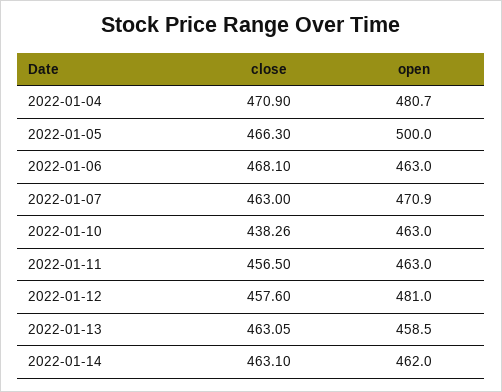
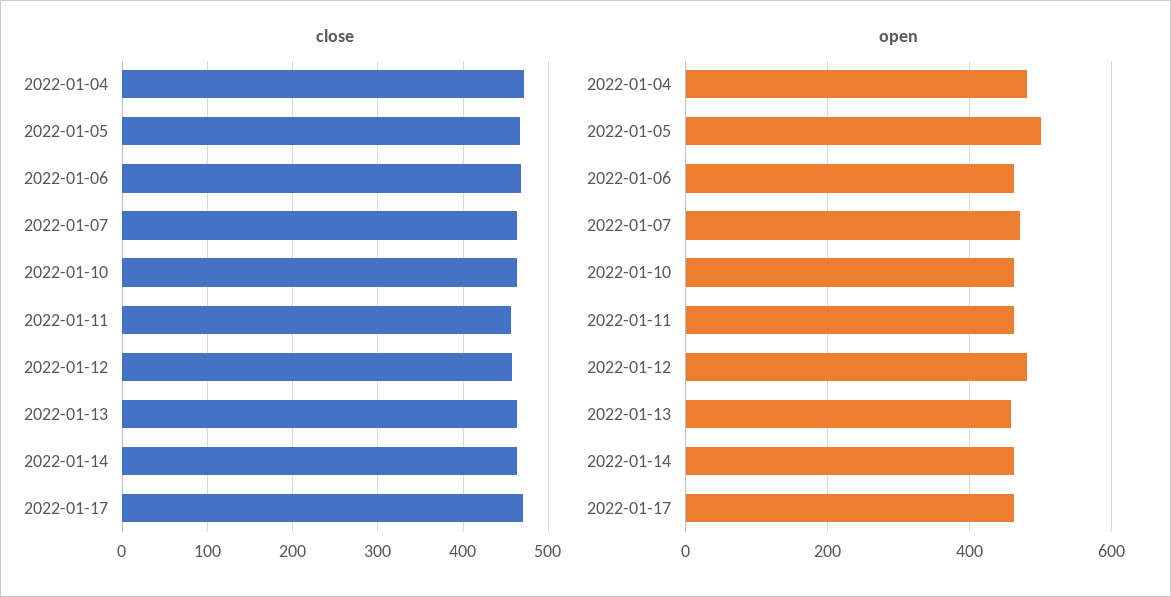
close, 2022-01-10: 438.26 -> 460
close, 2022-01-17: none -> 470
open, 2022-01-17: none -> 460

